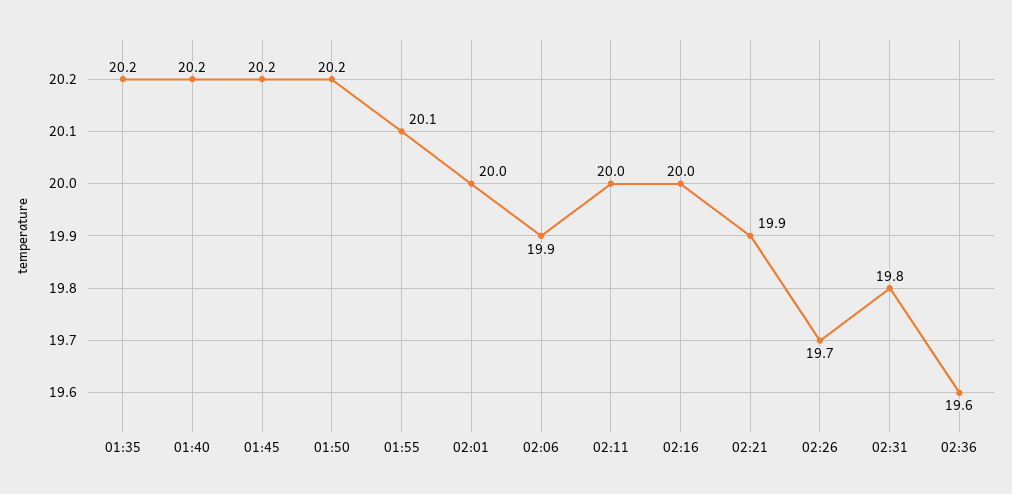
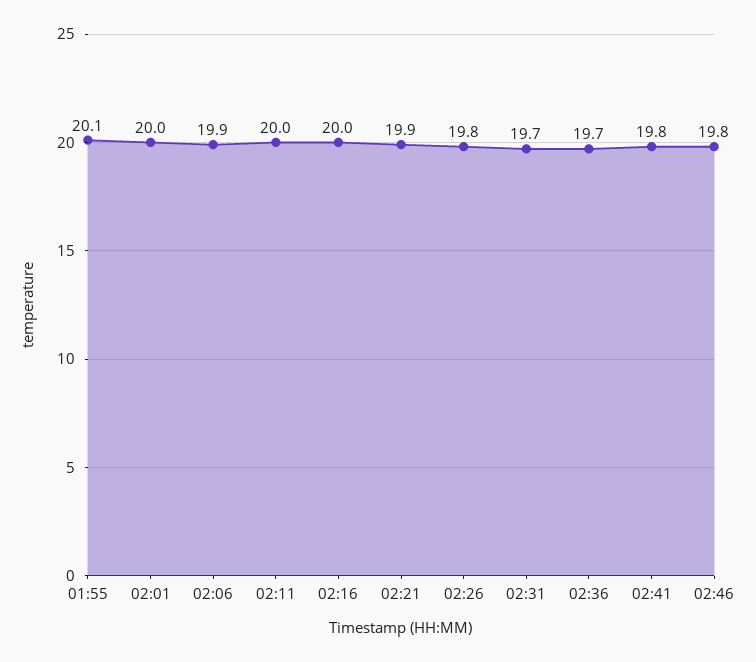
01:35: 20.2 -> none
01:40: 20.2 -> none
01:45: 20.2 -> none
01:50: 20.2 -> none
02:26: 19.7 -> 19.8
02:31: 19.8 -> 19.7
02:36: 19.6 -> 19.7
02:41: none -> 19.8
02:46: none -> 19.8

